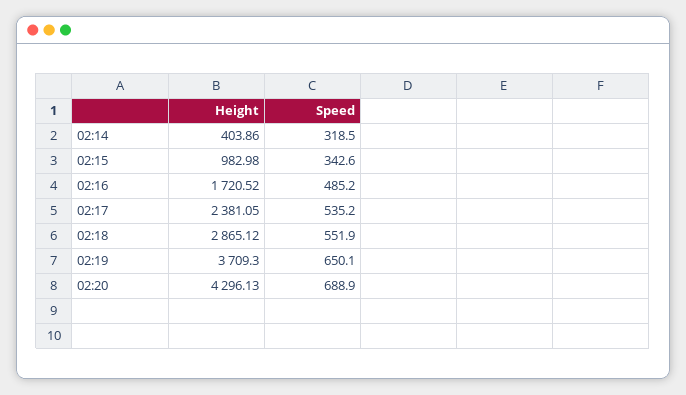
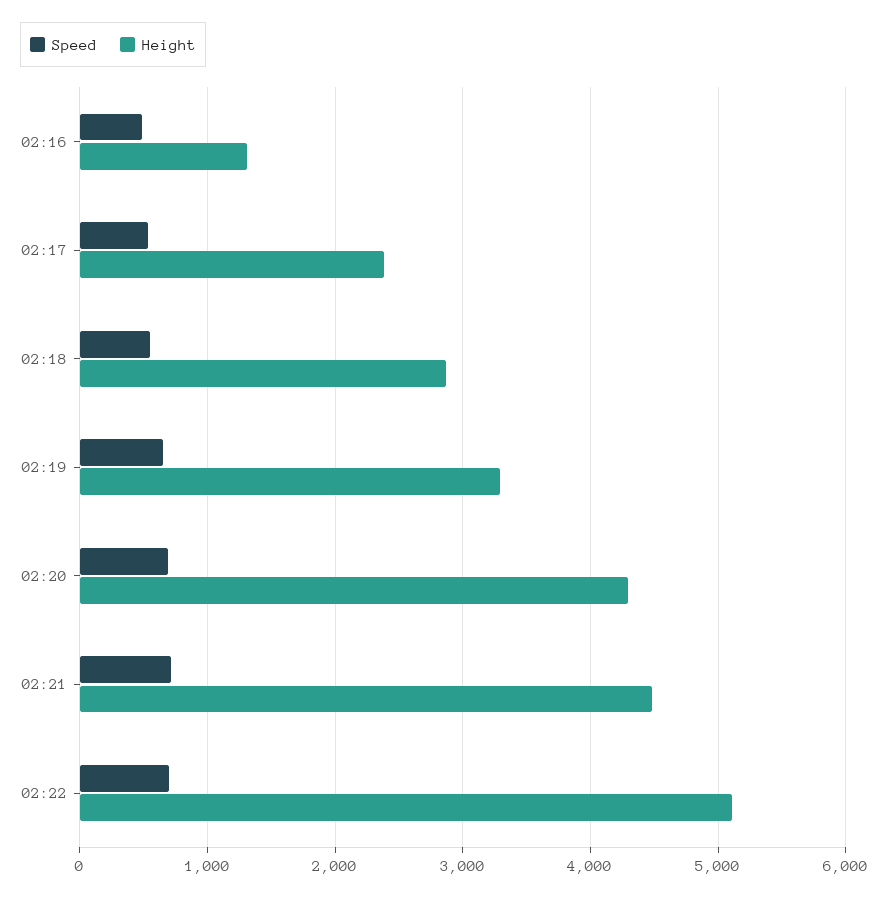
Height, 02:14: 403.86 -> none
Speed, 02:14: 318.5 -> none
Height, 02:15: 982.98 -> none
Speed, 02:15: 342.6 -> none
Height, 02:16: 1720.52 -> 1300
Height, 02:19: 3709.3 -> 3300
Speed, 02:21: none -> 700
Height, 02:21: none -> 4500
Speed, 02:22: none -> 700
Height, 02:22: none -> 5100

